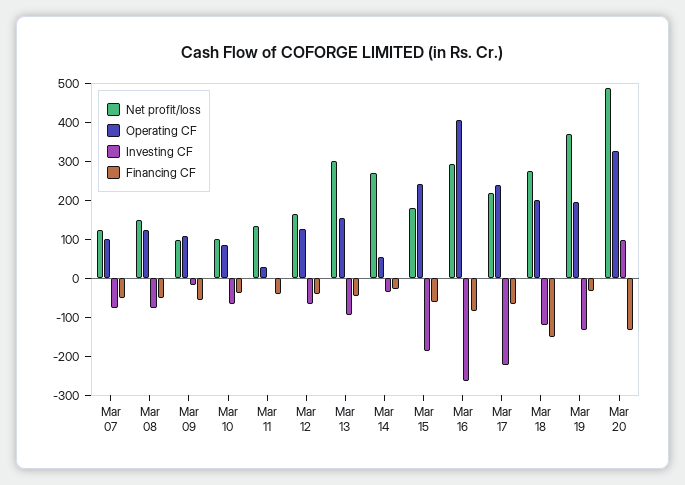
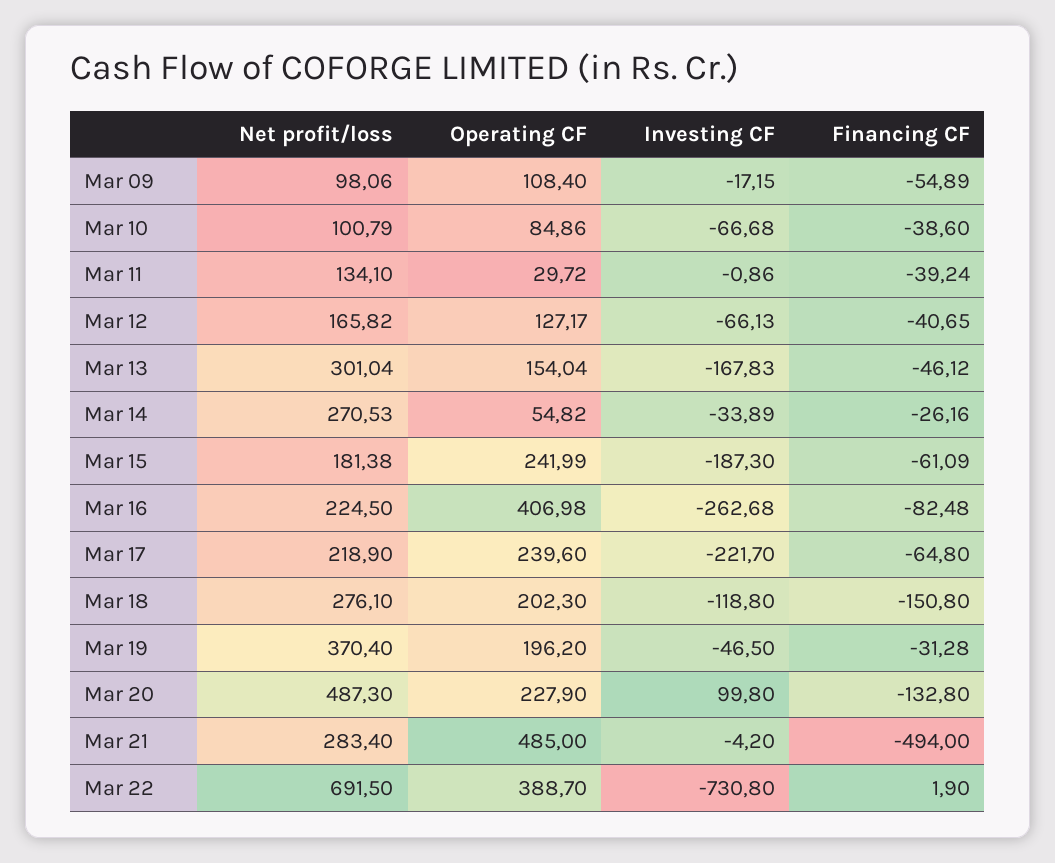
Net profit/loss, Mar 07: 125 -> none
Operating CF, Mar 07: 100 -> none
Investing CF, Mar 07: -75 -> none
Financing CF, Mar 07: -50 -> none
Net profit/loss, Mar 08: 150 -> none
Operating CF, Mar 08: 125 -> none
Investing CF, Mar 08: -75 -> none
Financing CF, Mar 08: -50 -> none
Investing CF, Mar 13: -100 -> -167.83
Net profit/loss, Mar 16: 300 -> 224.5
Investing CF, Mar 19: -125 -> -46.5
Operating CF, Mar 20: 325 -> 227.9
Net profit/loss, Mar 21: none -> 283.4
Operating CF, Mar 21: none -> 485
Investing CF, Mar 21: none -> -4.2
Financing CF, Mar 21: none -> -494
Net profit/loss, Mar 22: none -> 691.5
Operating CF, Mar 22: none -> 388.7
Investing CF, Mar 22: none -> -730.8
Financing CF, Mar 22: none -> 1.9

